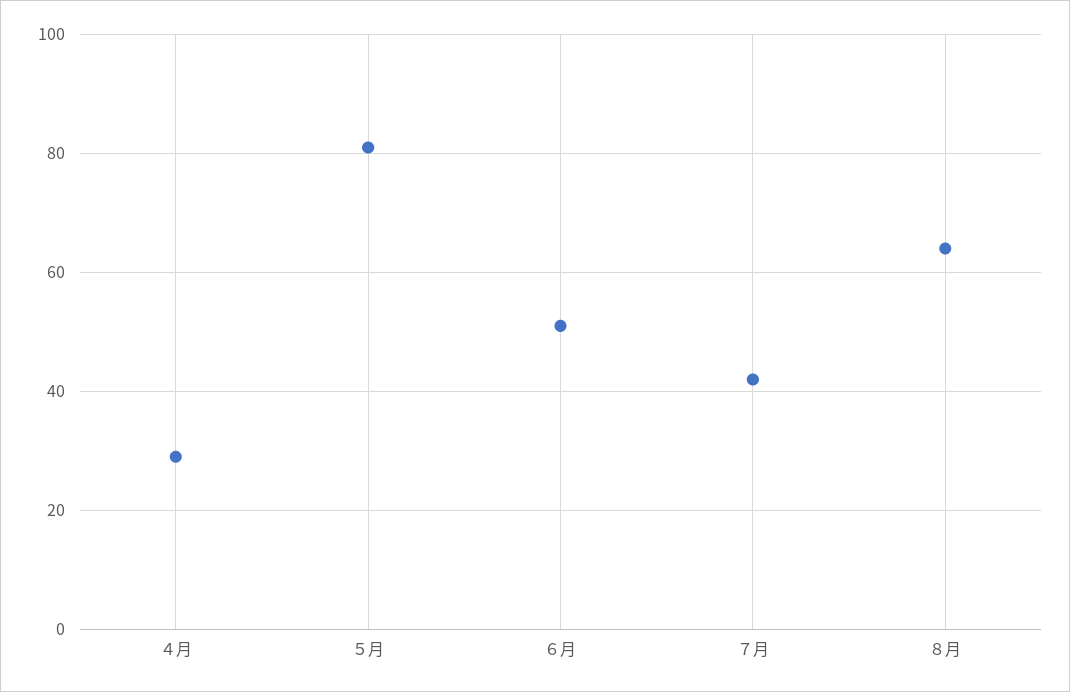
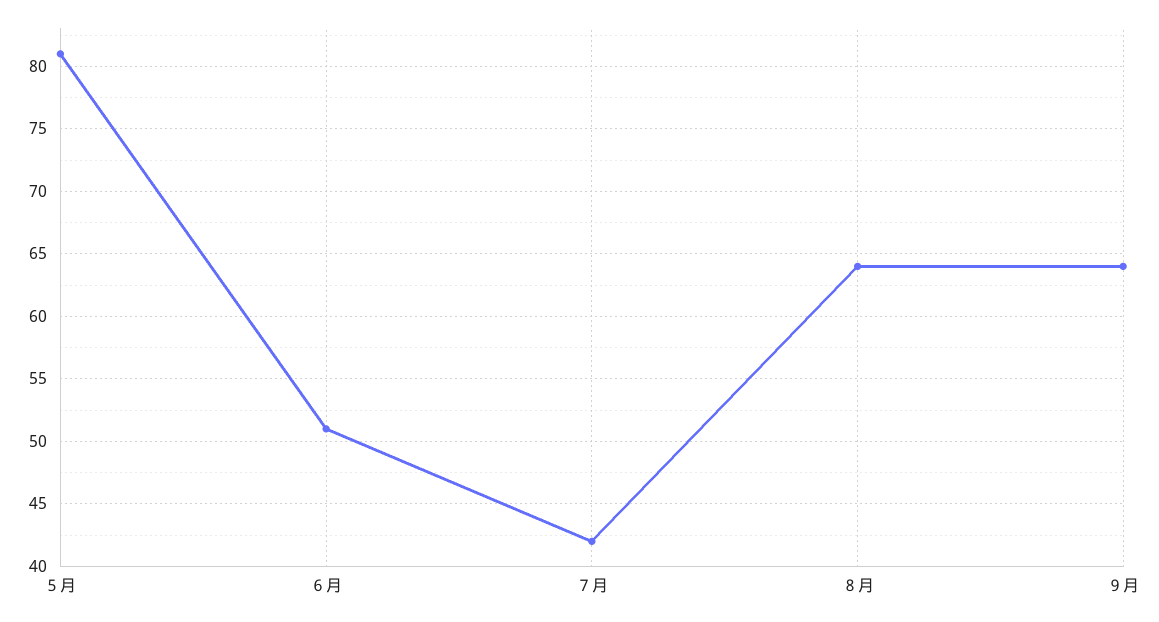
４月: 30 -> none
９月: none -> 64

